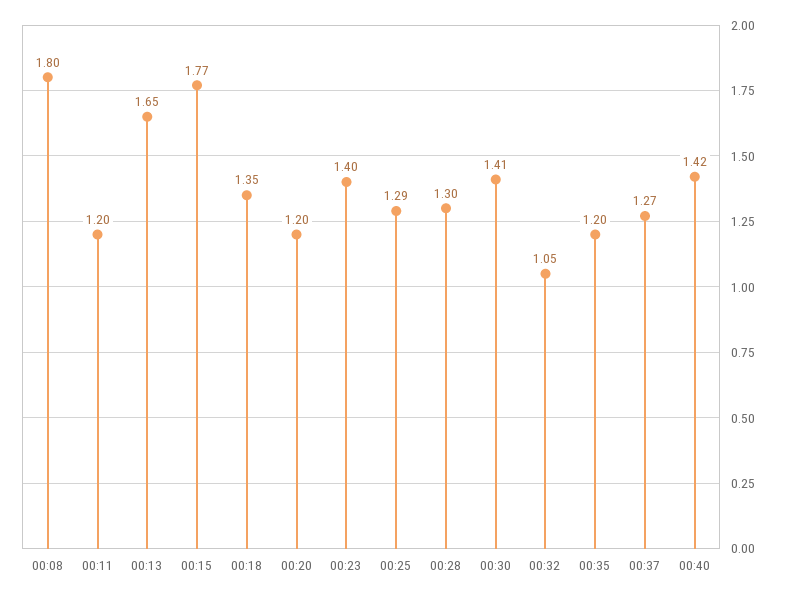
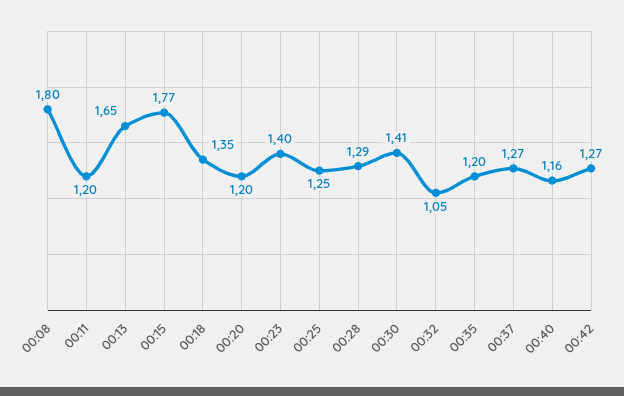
00:25: 1.29 -> 1.25
00:28: 1.3 -> 1.29
00:40: 1.42 -> 1.16
00:42: none -> 1.27

